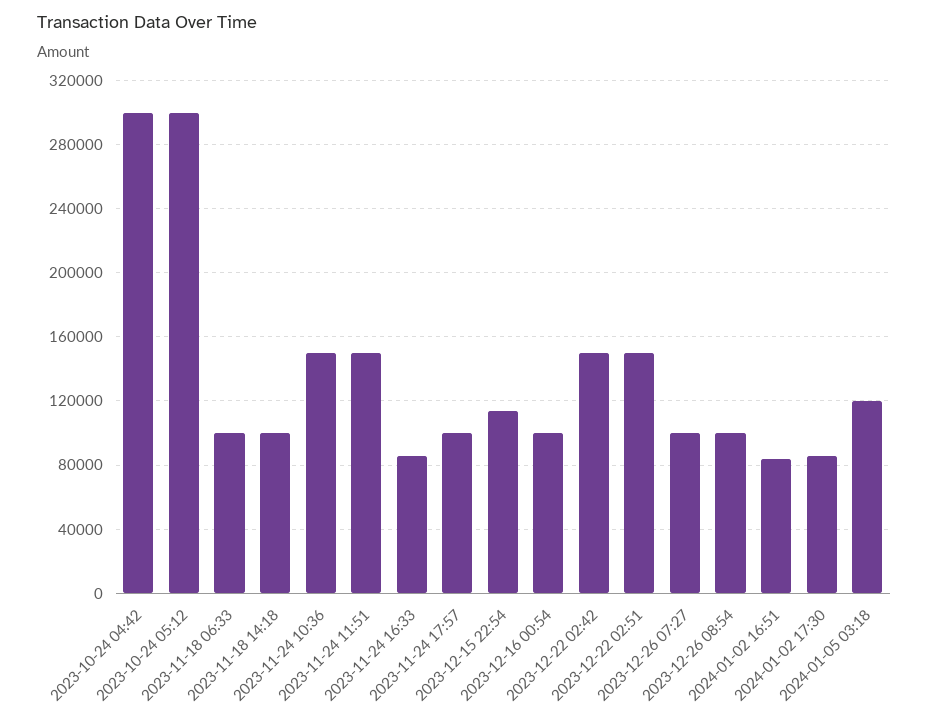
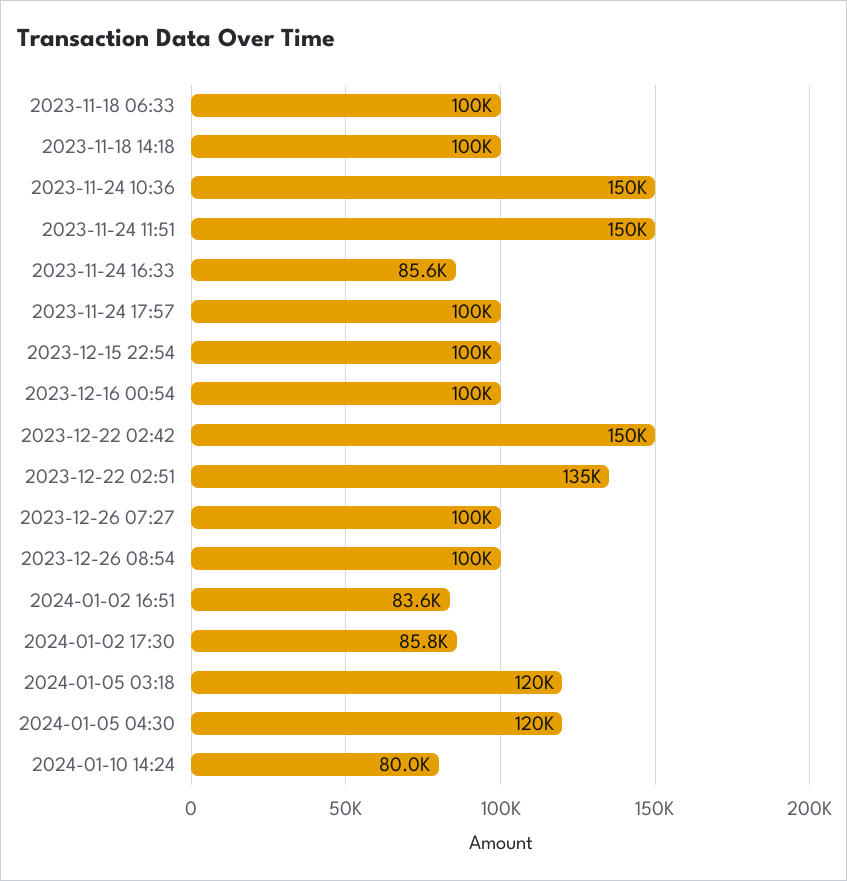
2023-10-24 04:42: 300000 -> none
2023-10-24 05:12: 300000 -> none
2023-12-15 22:54: 115000 -> 100000
2023-12-22 02:51: 150000 -> 135000
2024-01-05 04:30: none -> 120000
2024-01-10 14:24: none -> 80000

